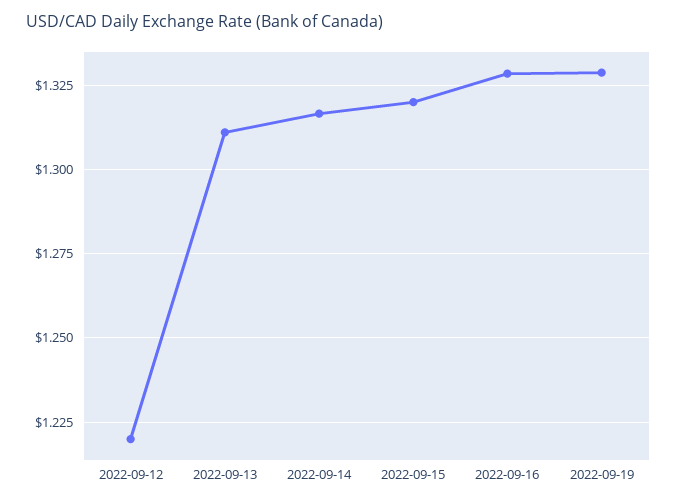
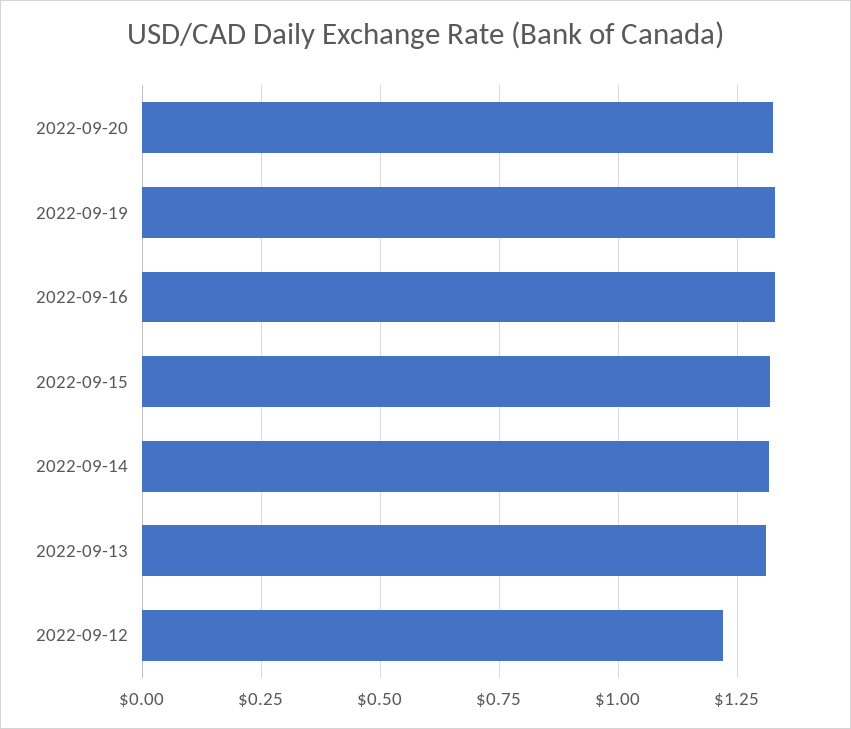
2022-09-20: none -> 1.325

